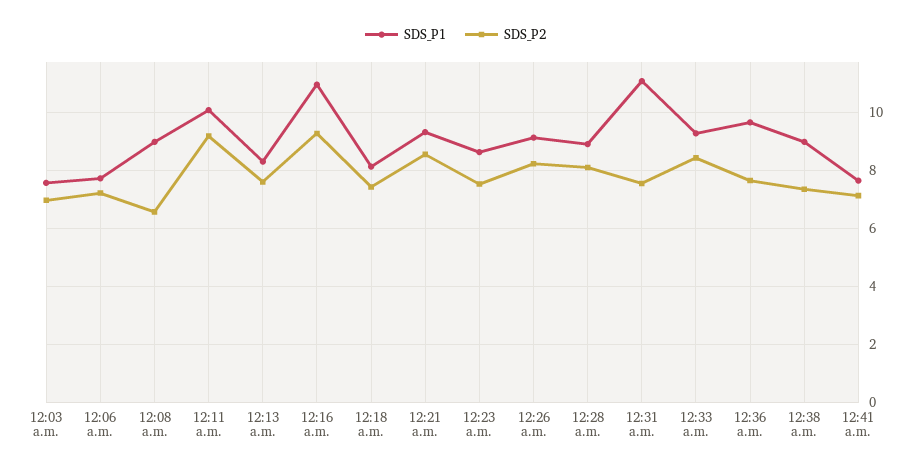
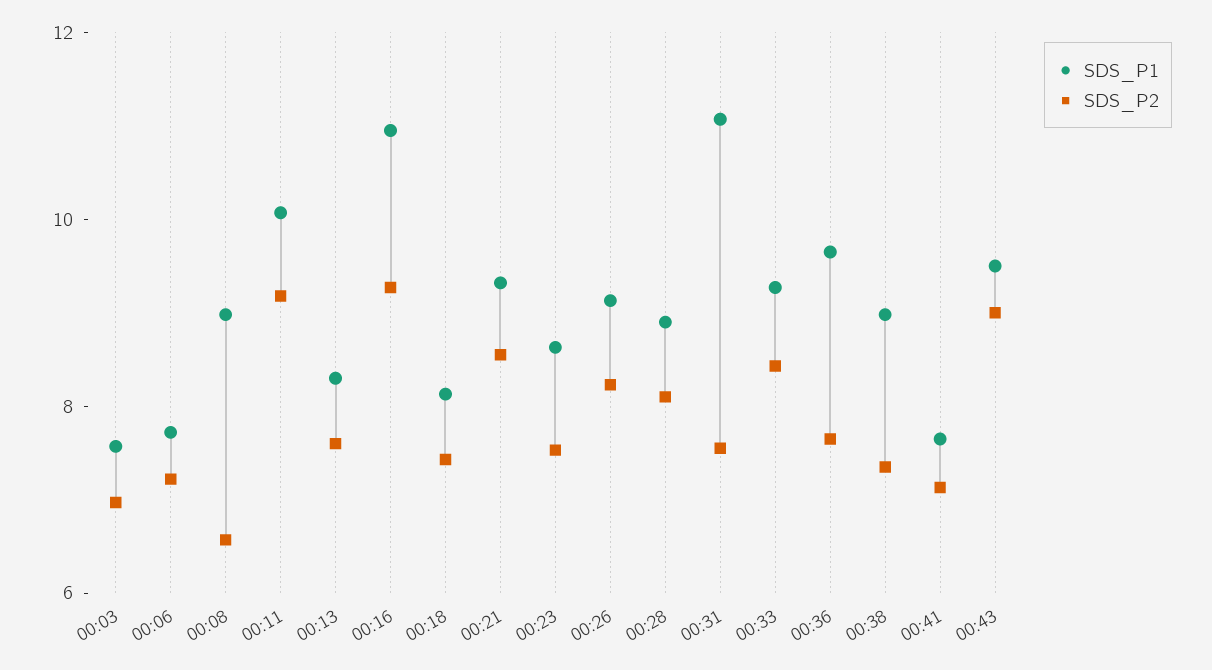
SDS_P1, 00:43: none -> 9.5
SDS_P2, 00:43: none -> 9

